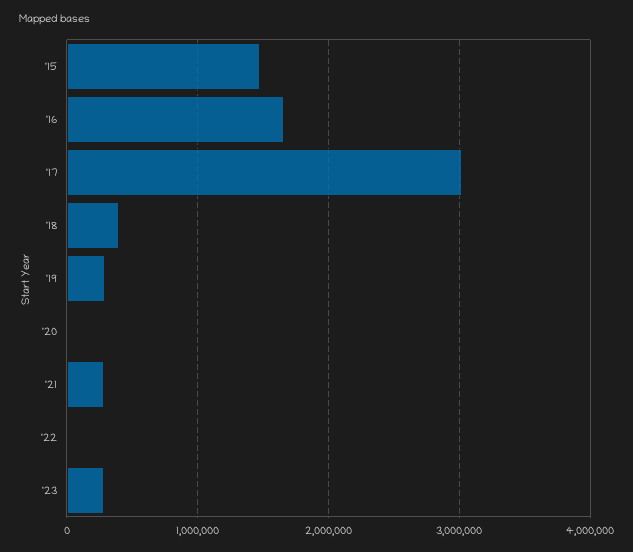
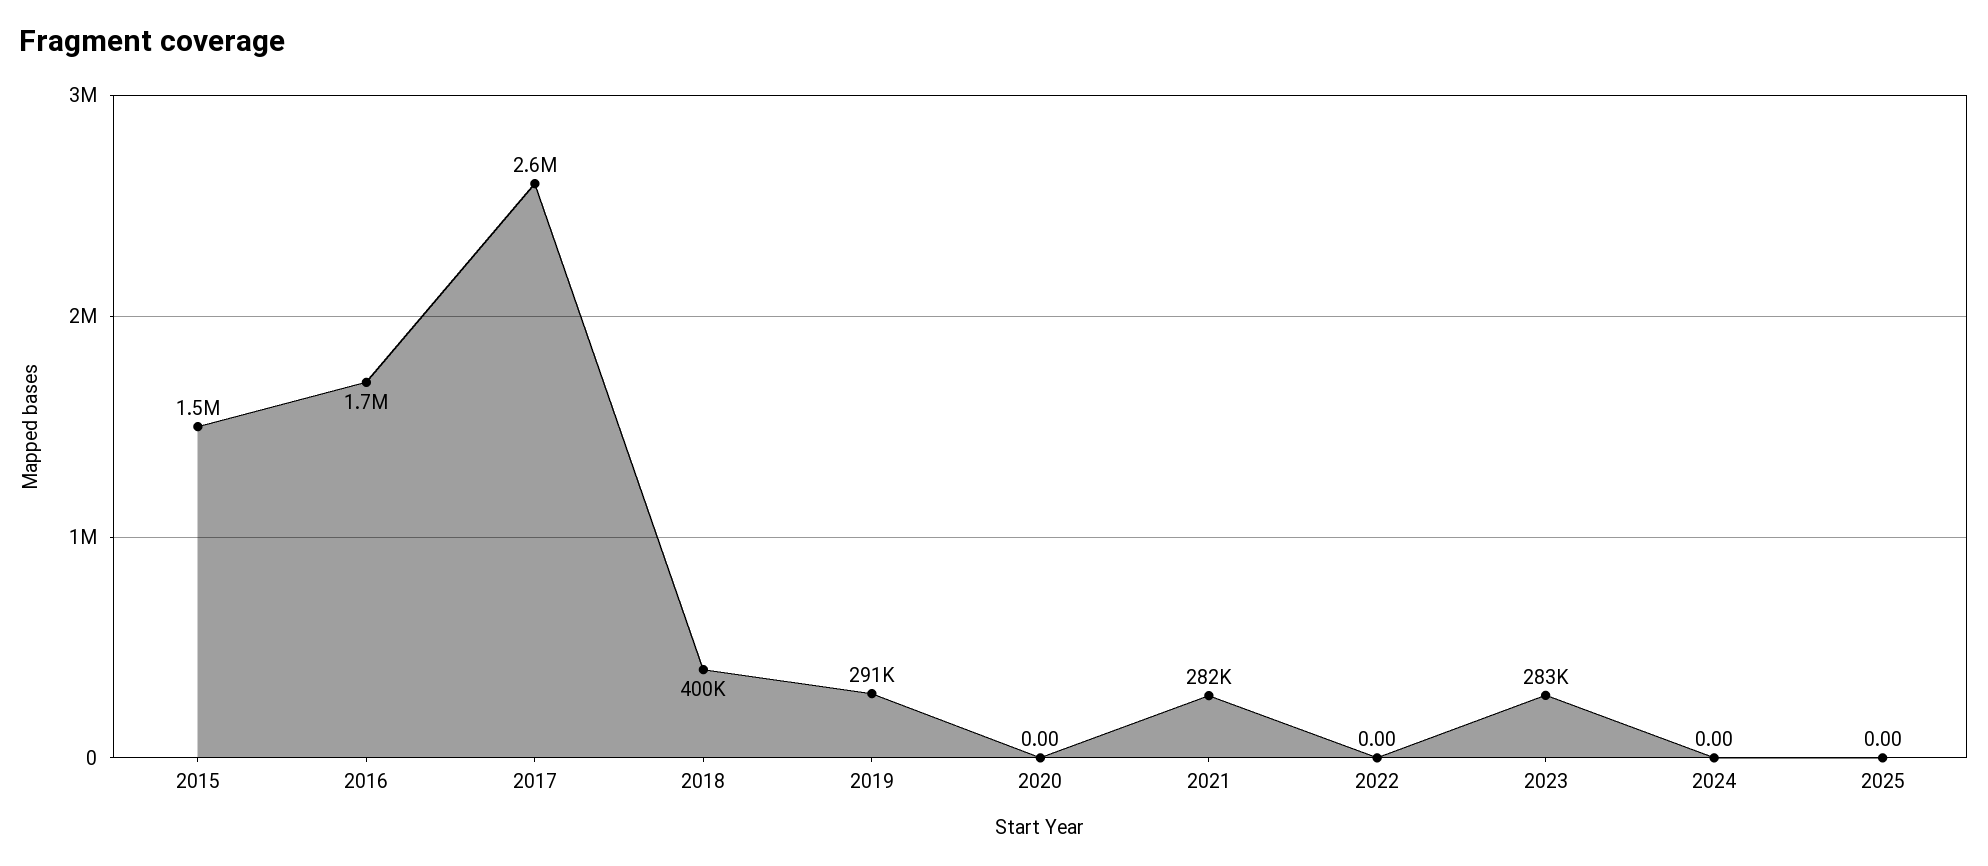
'17: 3000000 -> 2600000
2024: none -> 0
2025: none -> 0

